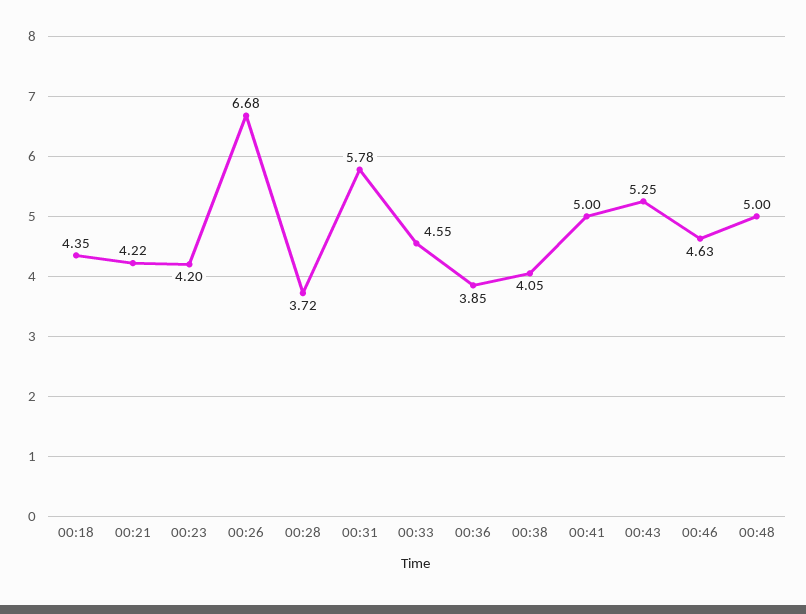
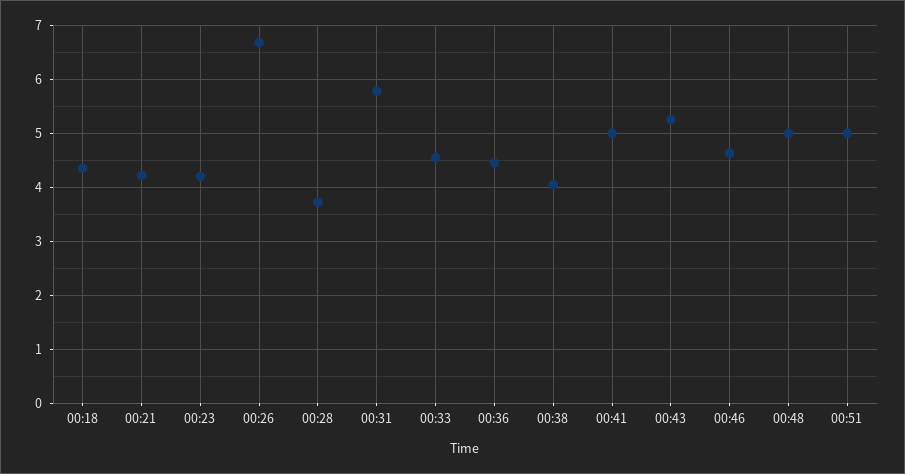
00:36: 3.85 -> 4.4
00:51: none -> 5

